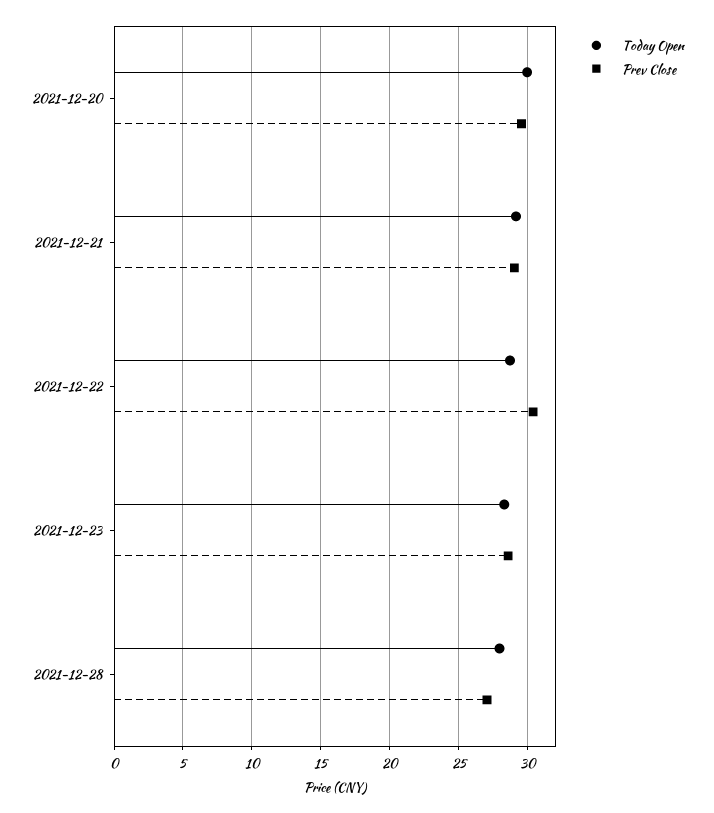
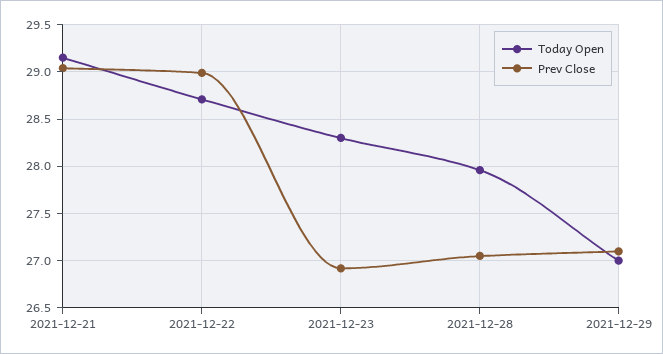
Today Open, 2021-12-20: 30 -> none
Prev Close, 2021-12-20: 29.5 -> none
Prev Close, 2021-12-22: 30.5 -> 29
Prev Close, 2021-12-23: 28.5 -> 26.9
Today Open, 2021-12-29: none -> 27
Prev Close, 2021-12-29: none -> 27.1

